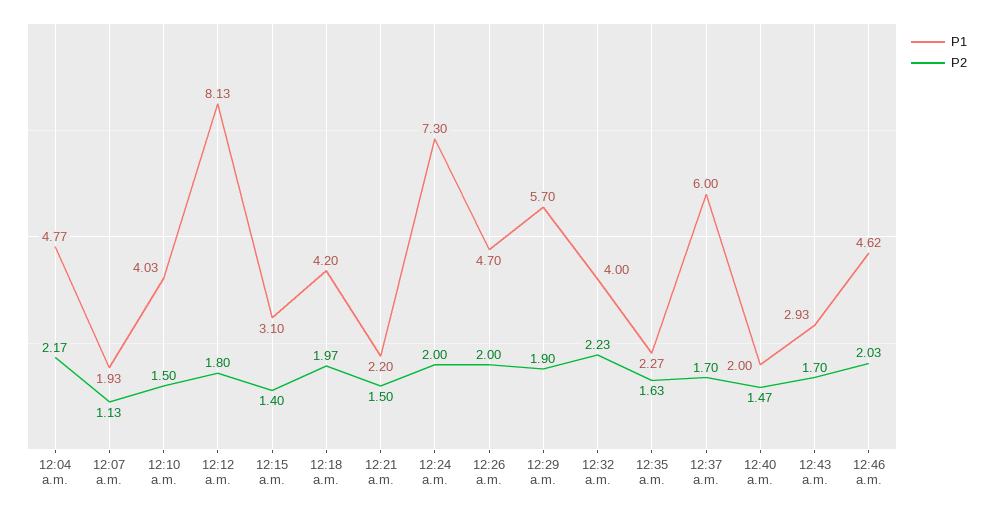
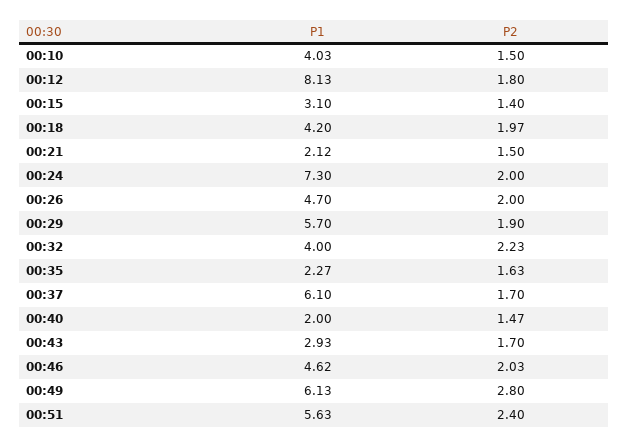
P1, 12:04 a.m.: 4.77 -> none
P2, 12:04 a.m.: 2.17 -> none
P1, 12:07 a.m.: 1.93 -> none
P2, 12:07 a.m.: 1.13 -> none
P1, 12:21 a.m.: 2.2 -> 2.12
P1, 12:37 a.m.: 6 -> 6.1
P1, 00:49: none -> 6.13
P2, 00:49: none -> 2.8
P1, 00:51: none -> 5.63
P2, 00:51: none -> 2.4

